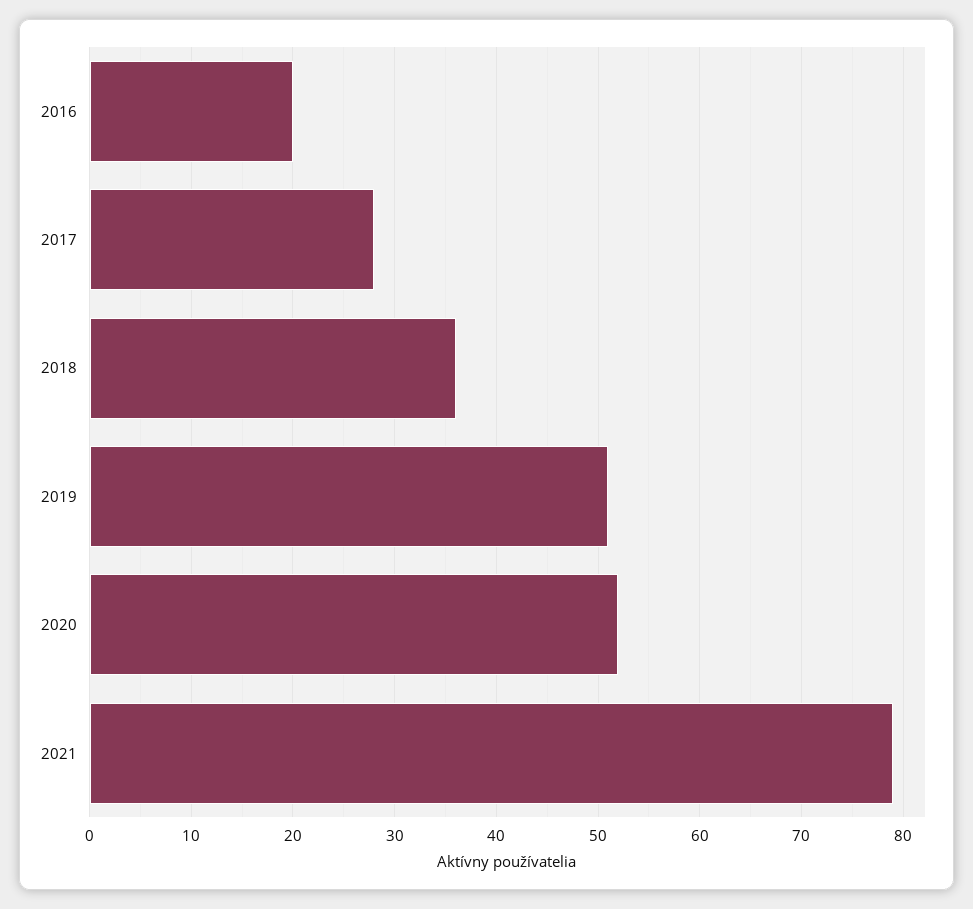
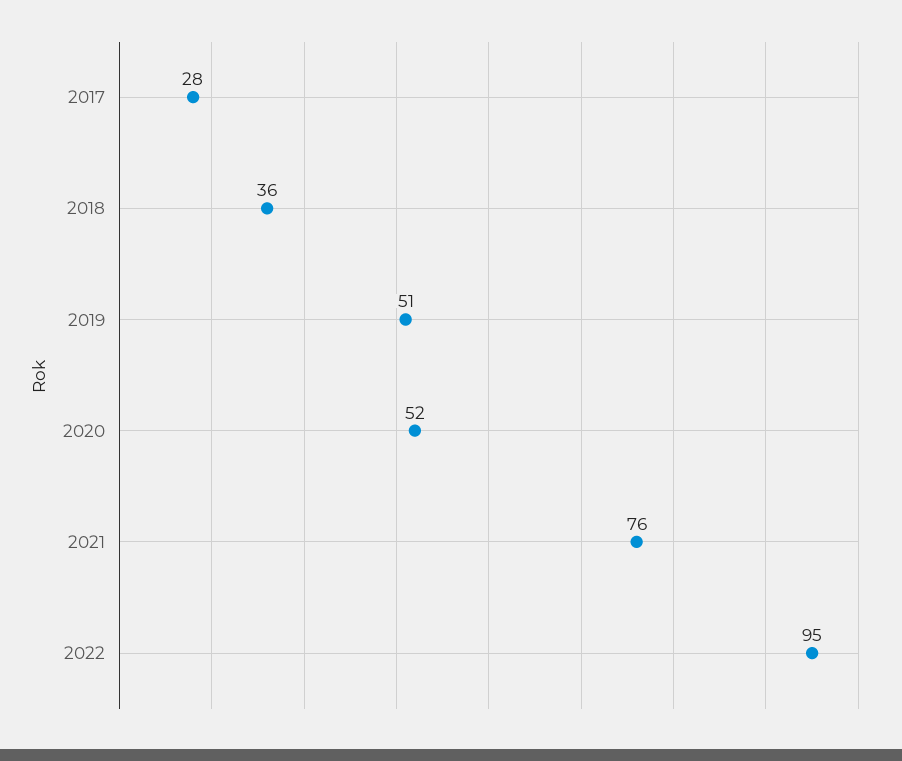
2016: 20 -> none
2021: 79 -> 76
2022: none -> 95

